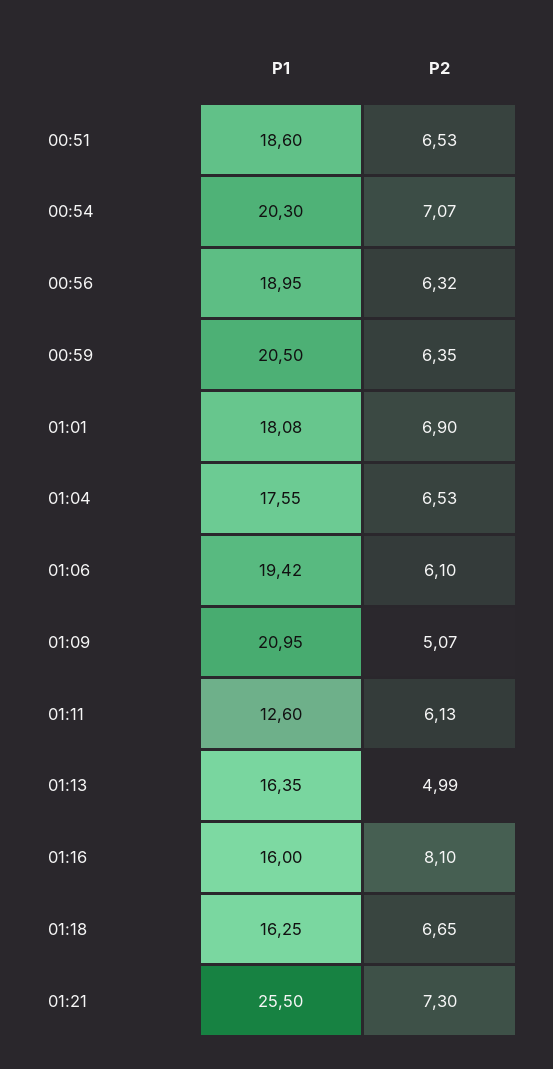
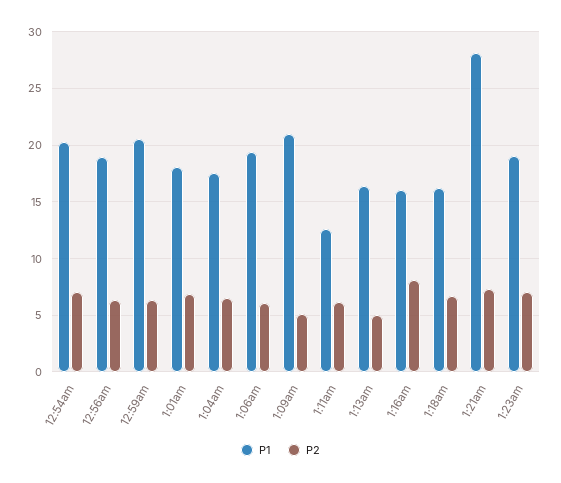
P1, 00:51: 18.6 -> none
P2, 00:51: 6.53 -> none
P1, 01:21: 25.5 -> 28
P1, 1:23am: none -> 19
P2, 1:23am: none -> 7

